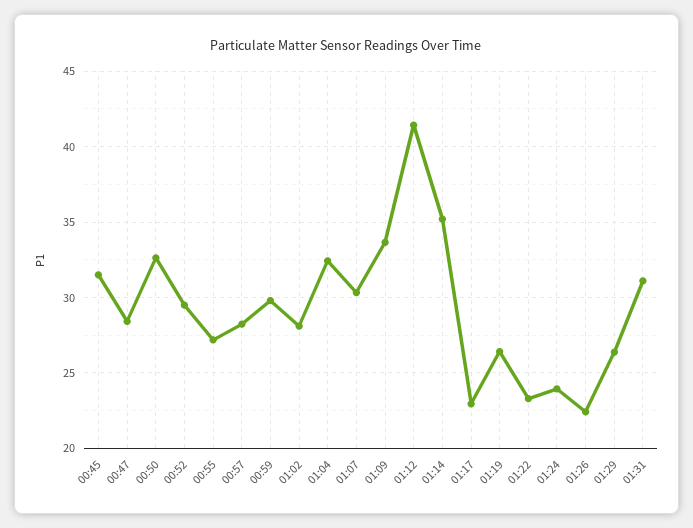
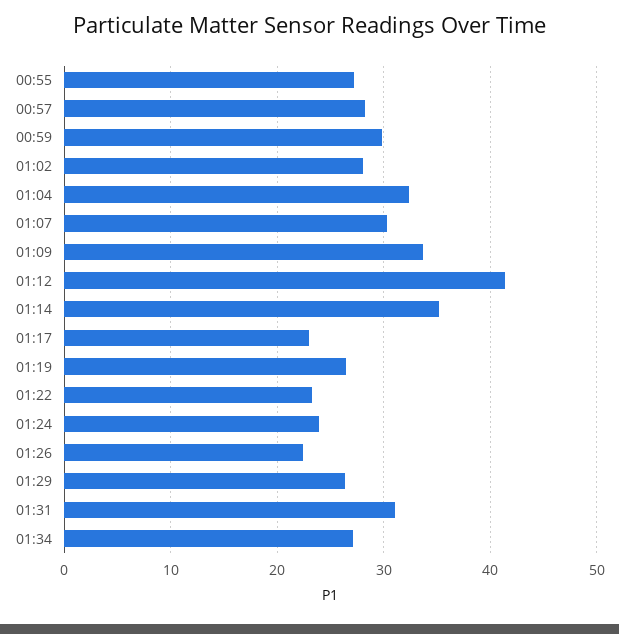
00:45: 31.5 -> none
00:47: 28.5 -> none
00:50: 32.5 -> none
00:52: 29.5 -> none
01:34: none -> 27

